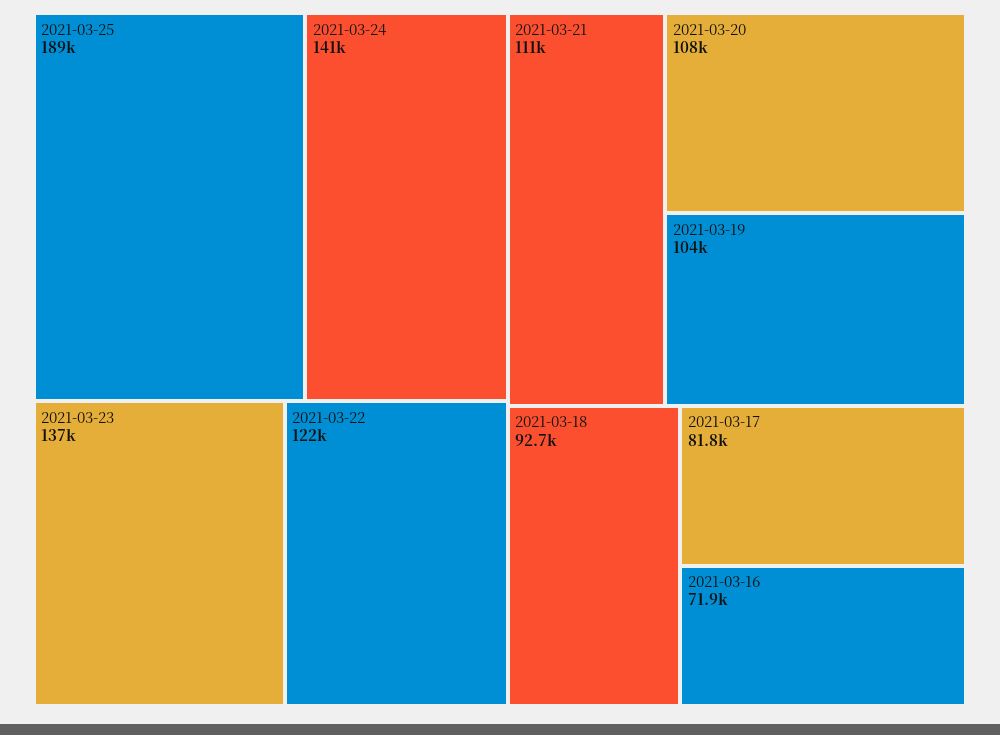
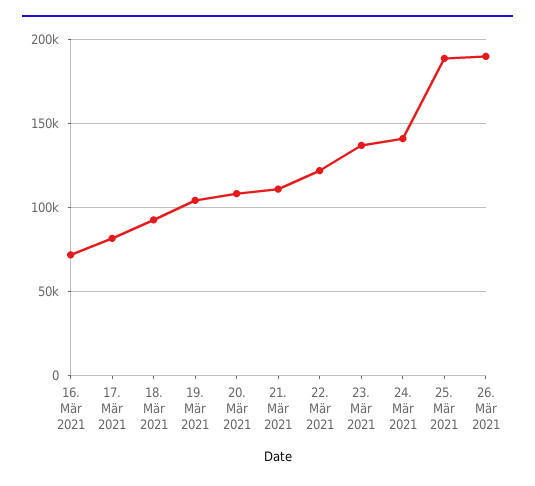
26. Mär 2021: none -> 190000

